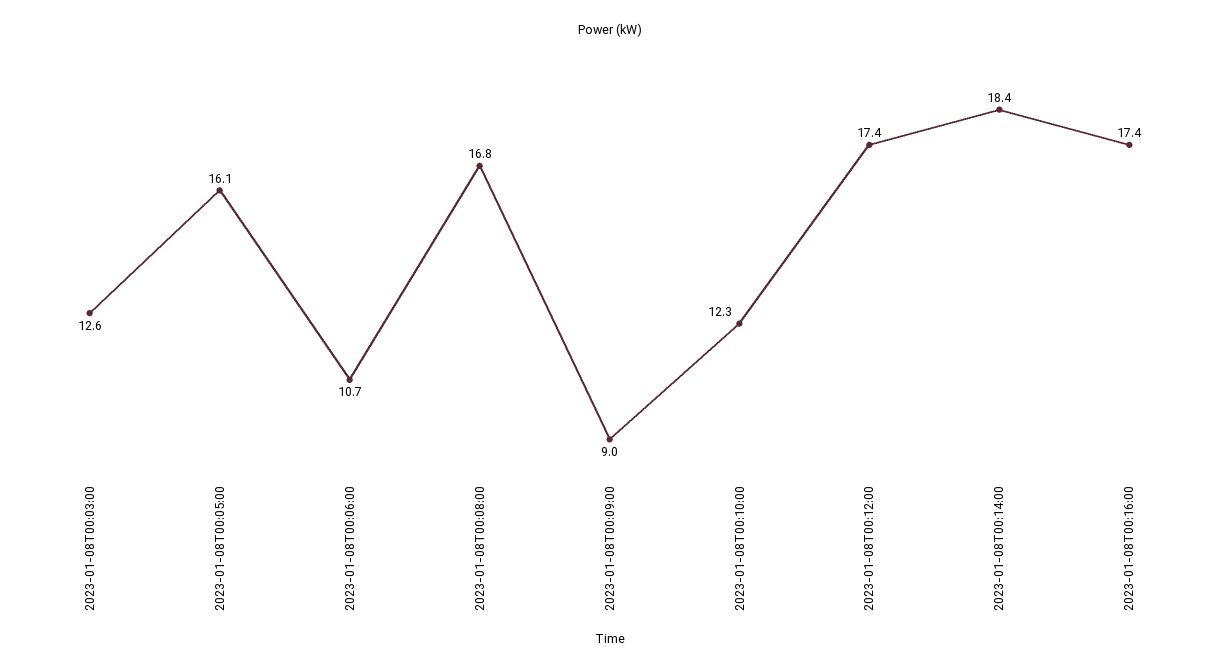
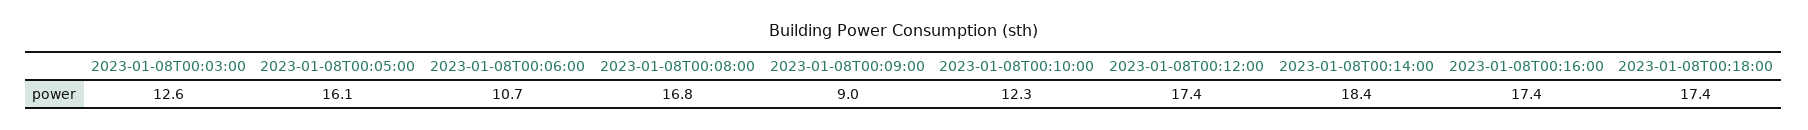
2023-01-08T00:18:00: none -> 17.4

